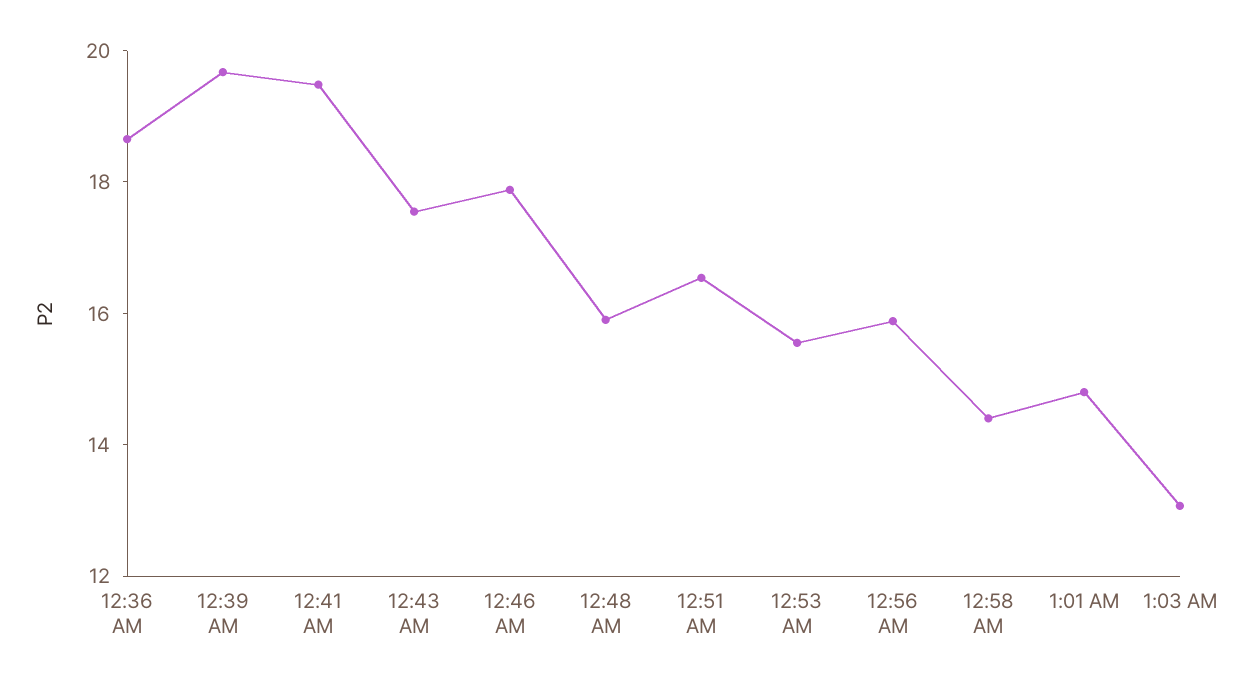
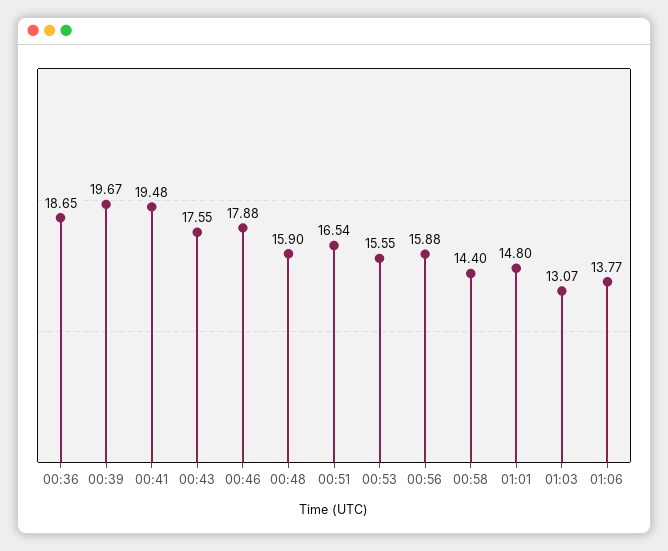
01:06: none -> 13.77

